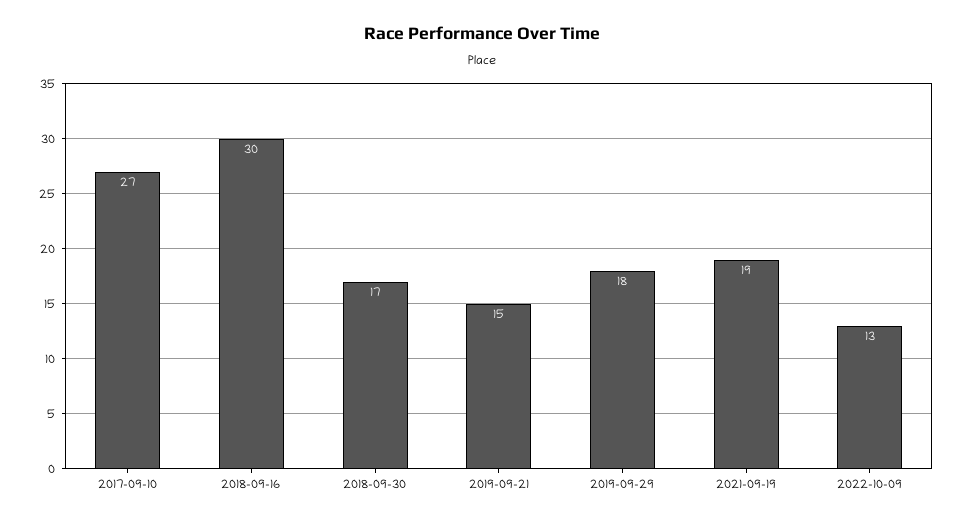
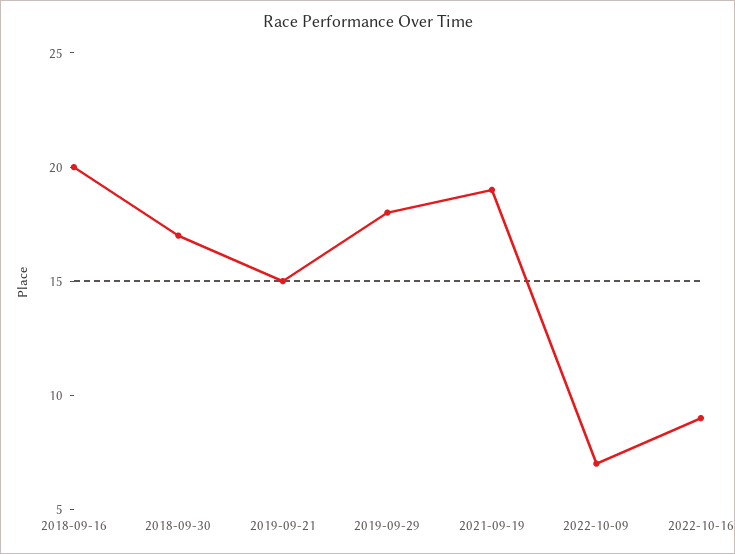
2017-09-10: 27 -> none
2018-09-16: 30 -> 20
2022-10-09: 13 -> 7
2022-10-16: none -> 9

